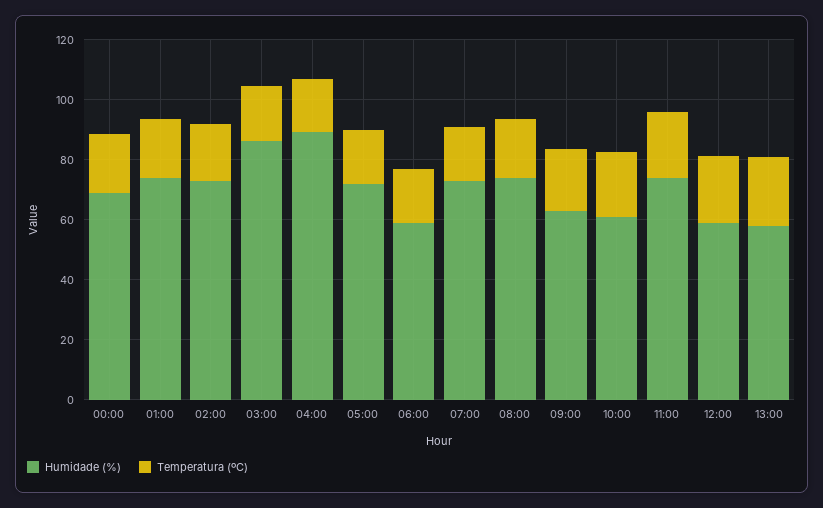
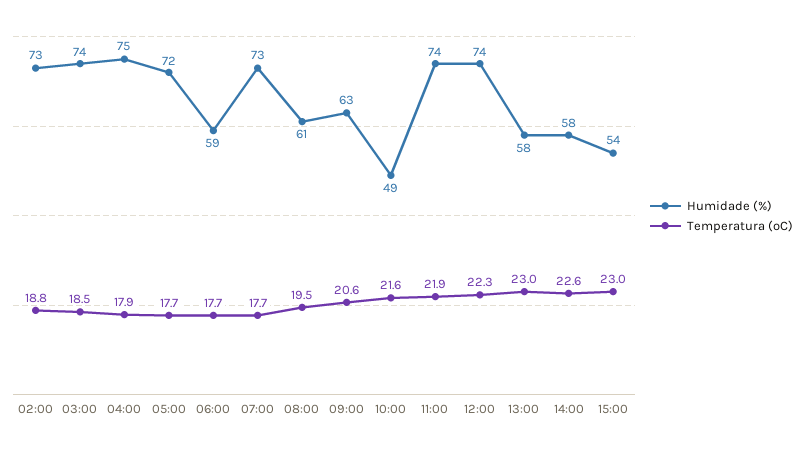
Humidade (%), 00:00: 70 -> none
Temperatura (ºC), 00:00: 20 -> none
Humidade (%), 01:00: 75 -> none
Temperatura (ºC), 01:00: 20 -> none
Humidade (%), 03:00: 85 -> 74
Humidade (%), 04:00: 90 -> 75
Humidade (%), 08:00: 75 -> 61
Humidade (%), 10:00: 60 -> 49
Humidade (%), 12:00: 60 -> 74
Humidade (%), 14:00: none -> 58
Temperatura (ºC), 14:00: none -> 22.6
Humidade (%), 15:00: none -> 54
Temperatura (ºC), 15:00: none -> 23

